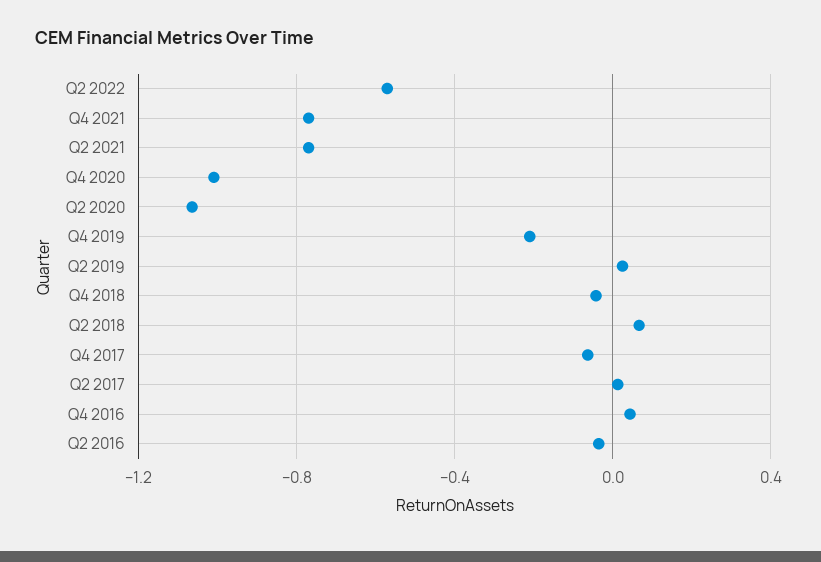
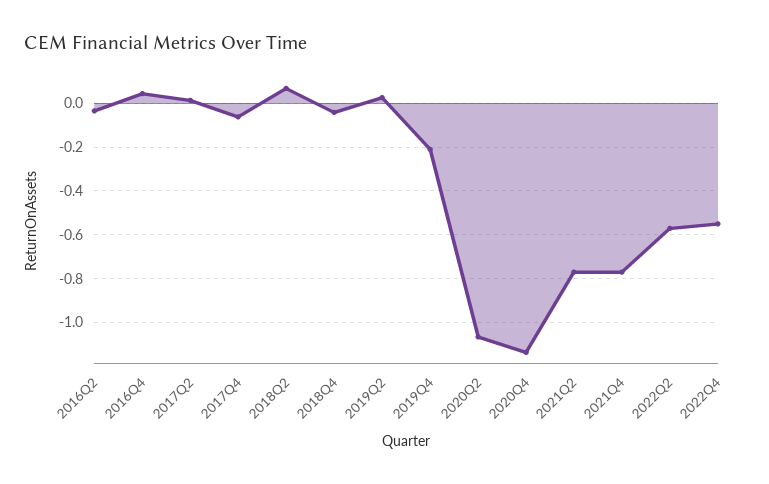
Q4 2020: -1 -> -1.15
2022Q4: none -> -0.55

